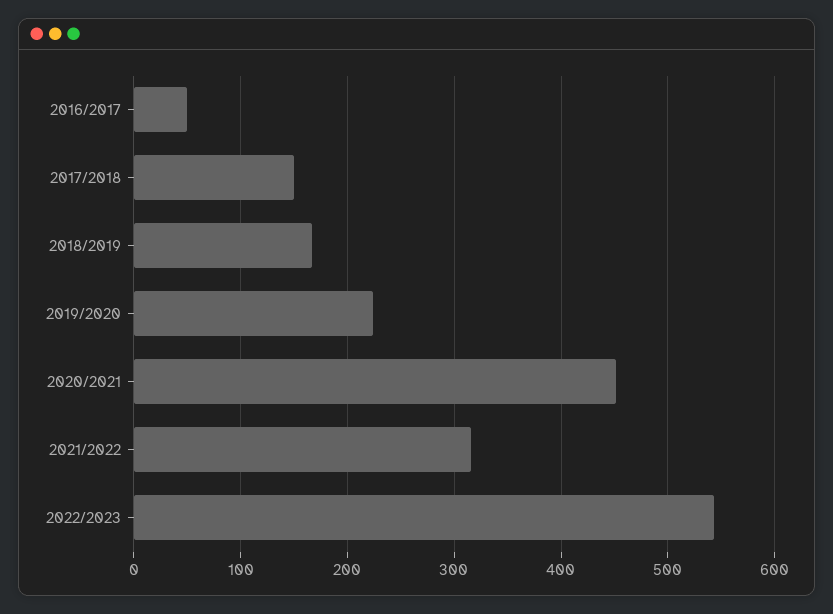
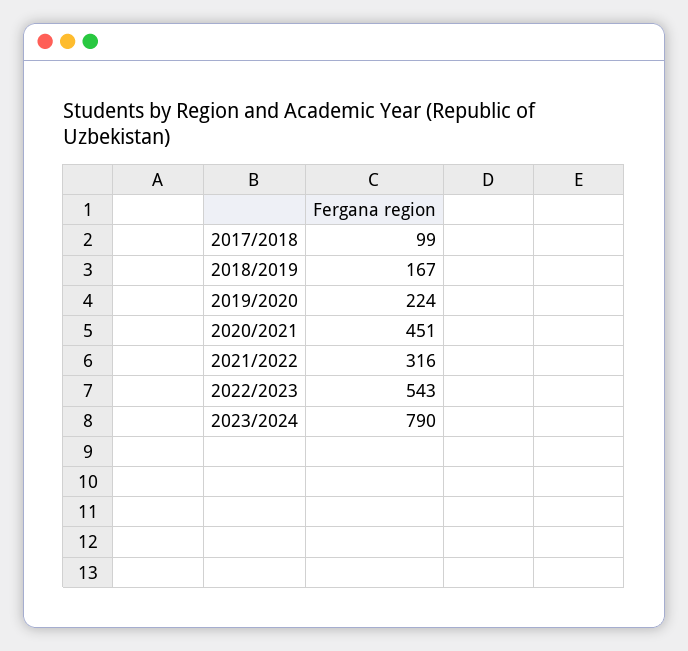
2016/2017: 50 -> none
2017/2018: 150 -> 99
2023/2024: none -> 790

